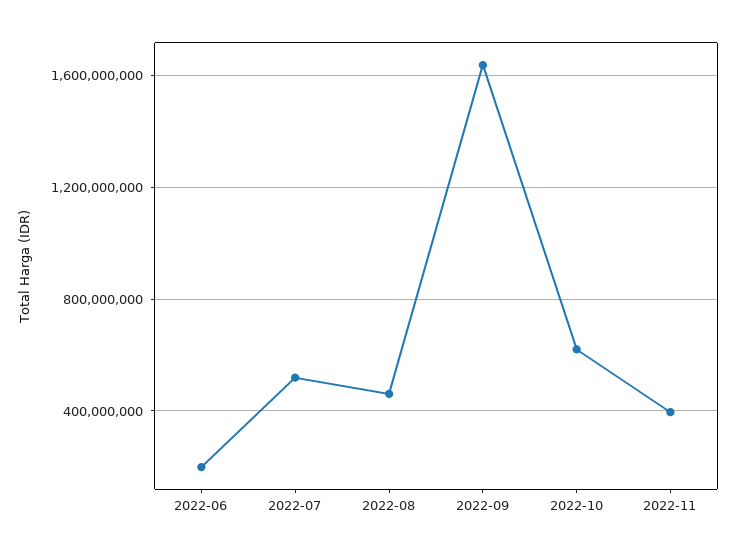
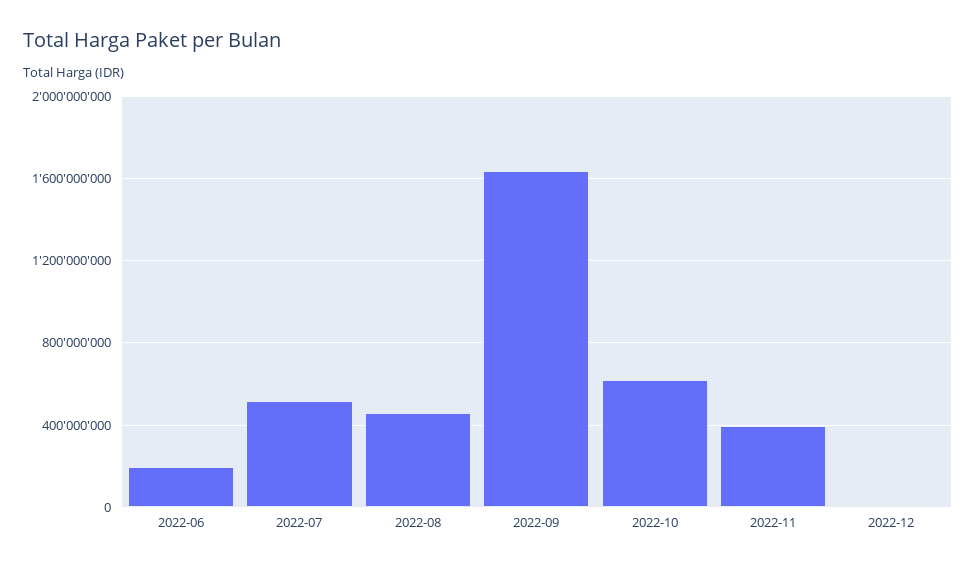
2022-12: none -> 0

